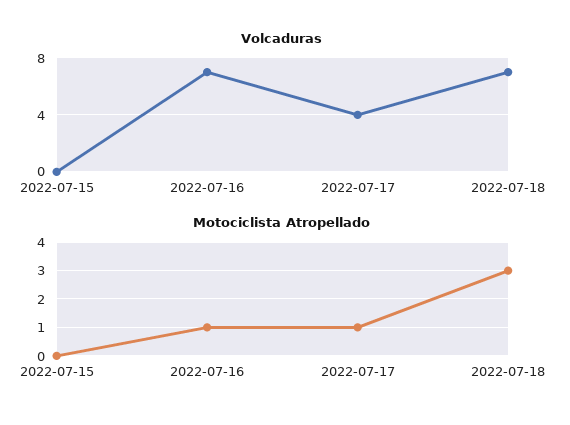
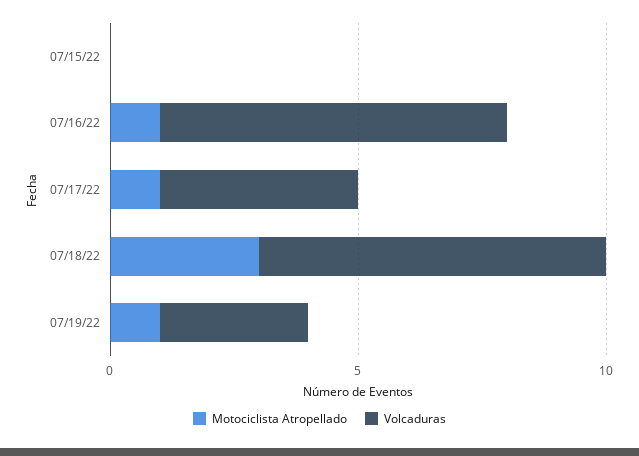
Motociclista Atropellado, 07/19/22: none -> 1
Volcaduras, 07/19/22: none -> 3

